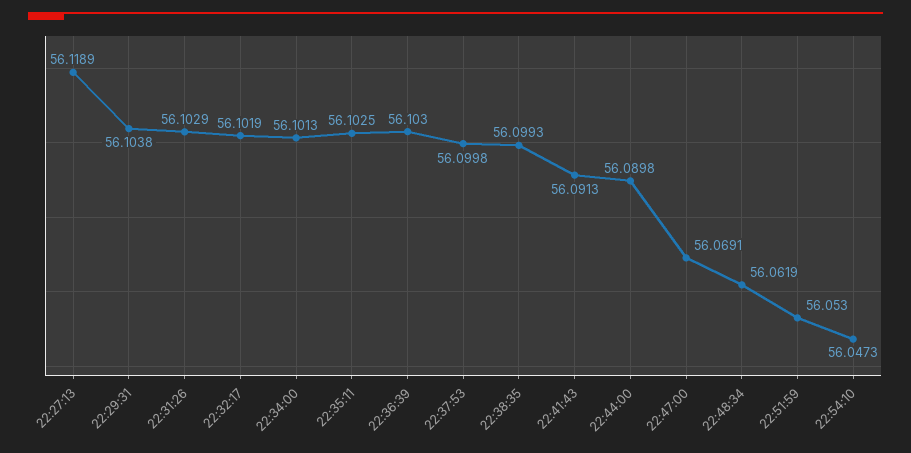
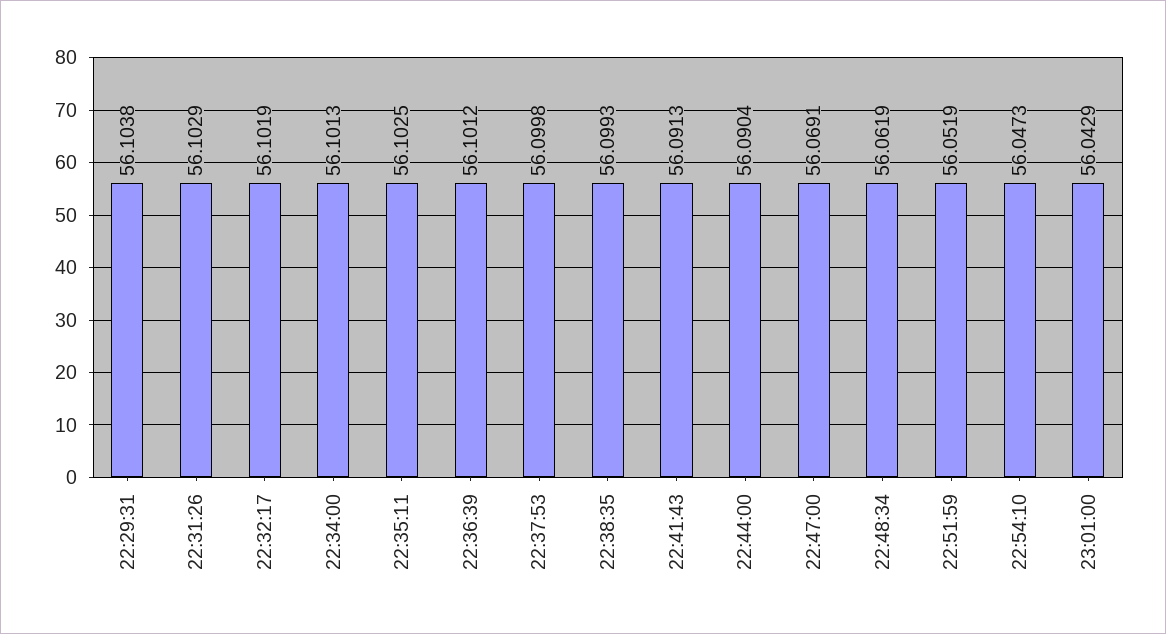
22:27:13: 56.1189 -> none
22:36:39: 56.103 -> 56.1012
22:44:00: 56.0898 -> 56.0904
22:51:59: 56.053 -> 56.0519
23:01:00: none -> 56.0429

